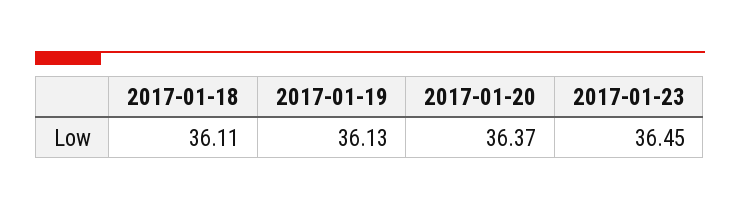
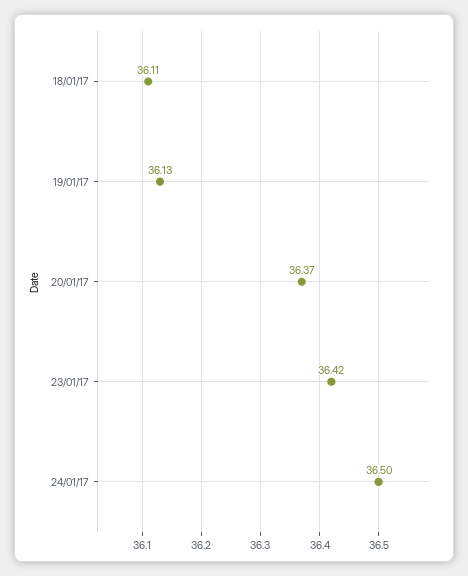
2017-01-23: 36.45 -> 36.42
24/01/17: none -> 36.5

